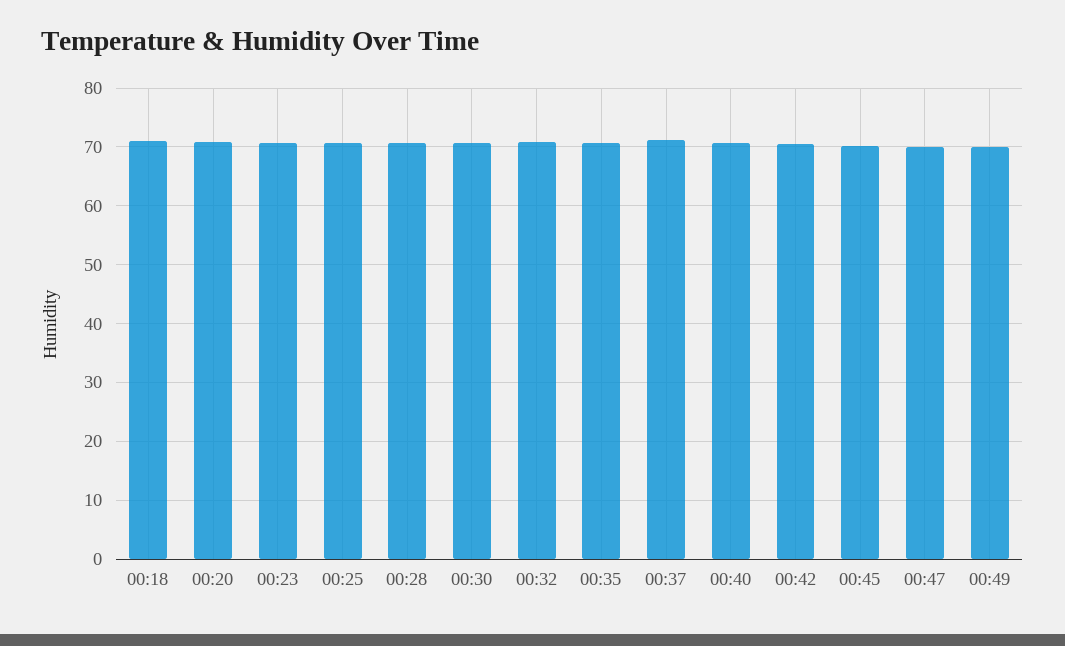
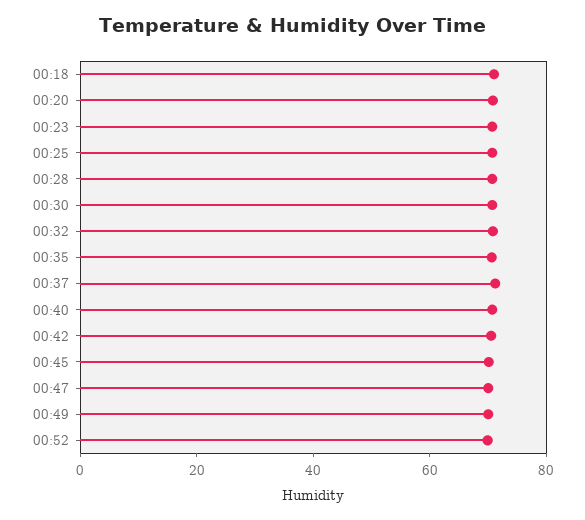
00:52: none -> 70

